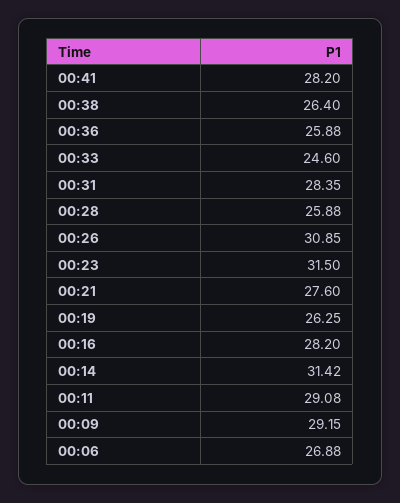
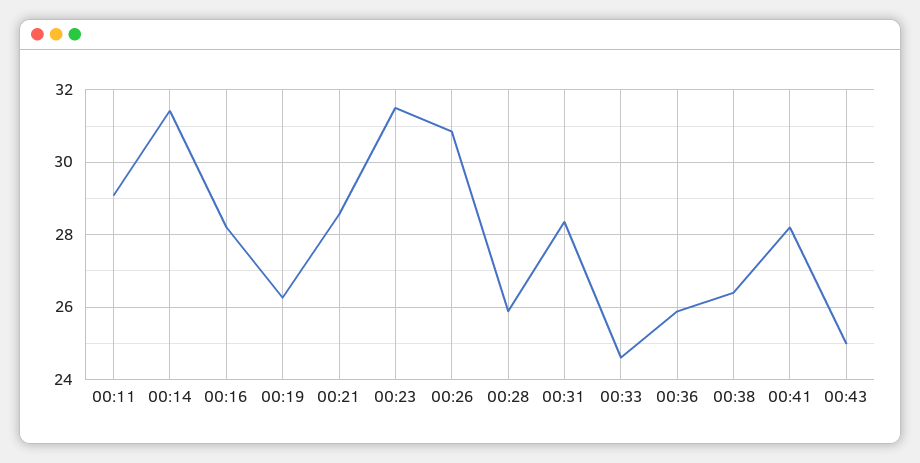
00:21: 27.6 -> 28.6
00:09: 29.15 -> none
00:06: 26.88 -> none
00:43: none -> 25

